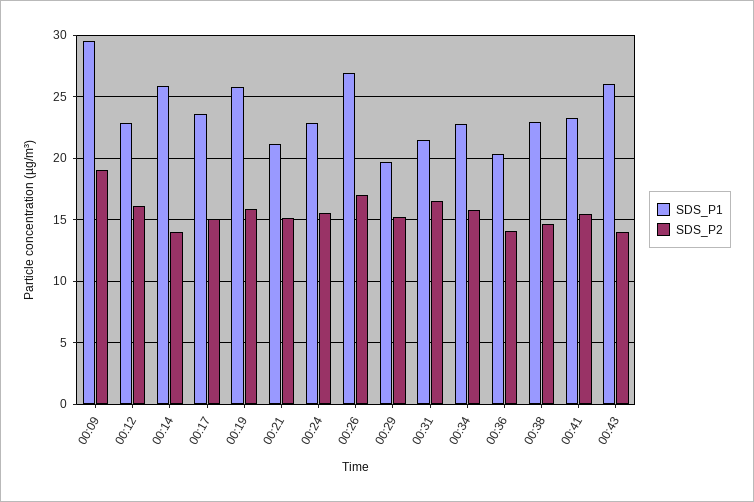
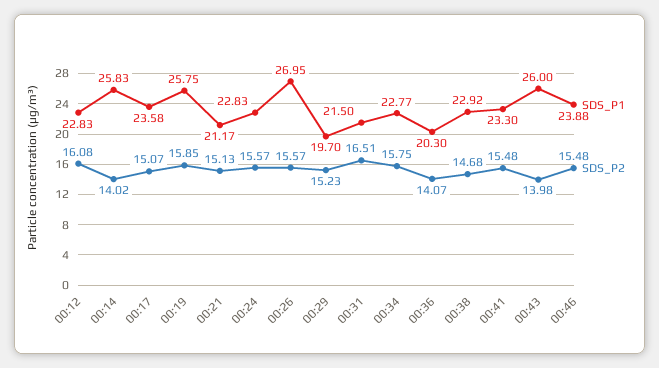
SDS_P1, 00:09: 29.5 -> none
SDS_P2, 00:09: 19 -> none
SDS_P2, 00:26: 17 -> 15.57
SDS_P1, 00:46: none -> 23.88
SDS_P2, 00:46: none -> 15.48

